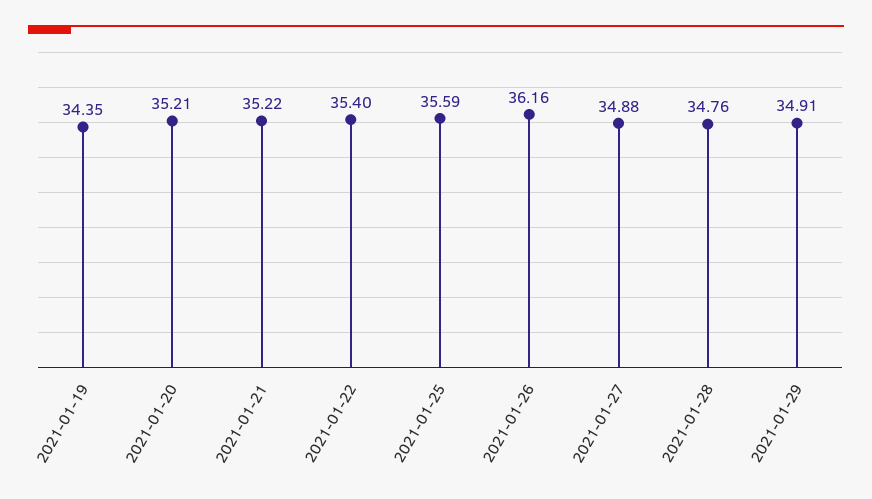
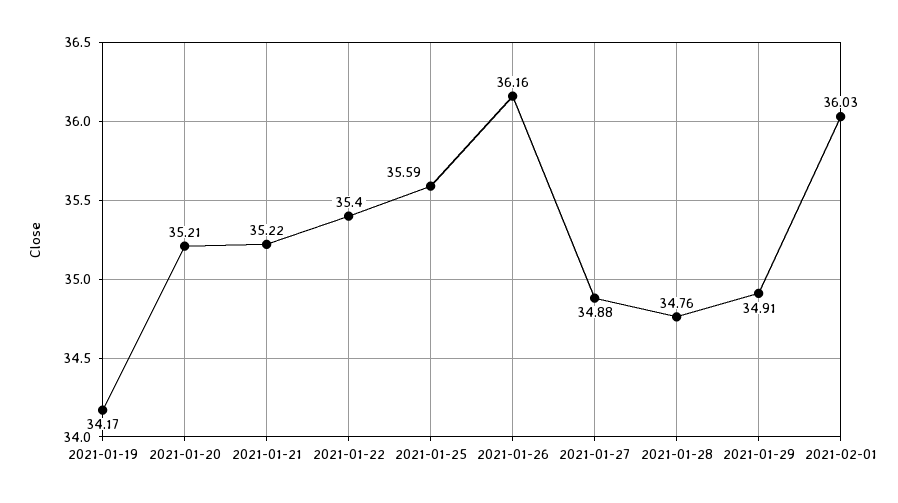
2021-01-19: 34.35 -> 34.17
2021-02-01: none -> 36.03

